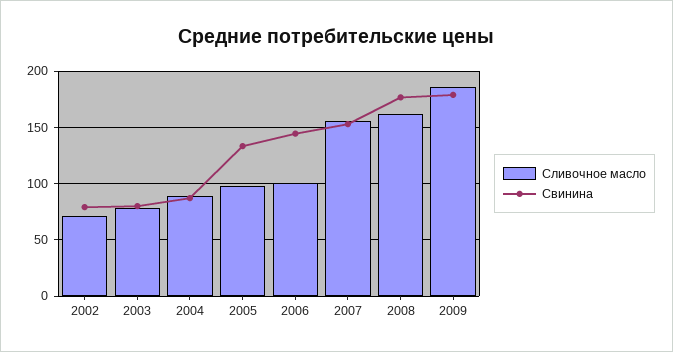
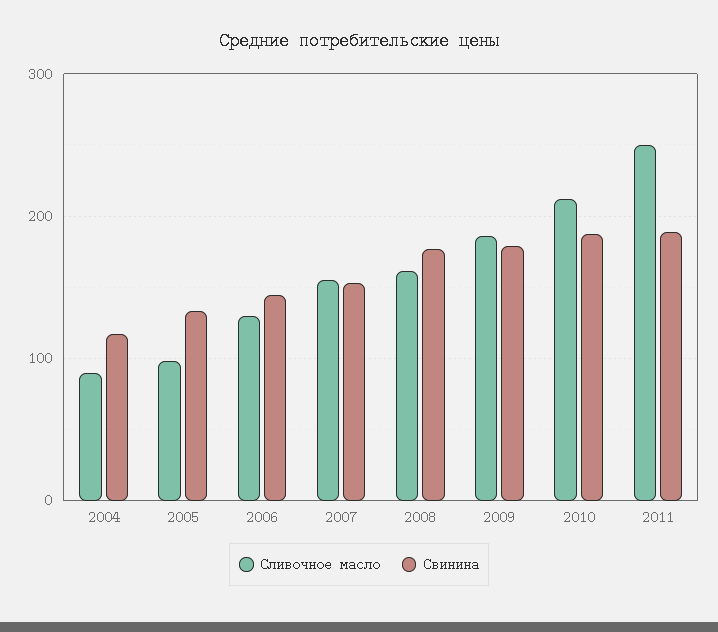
Сливочное масло, 2002: 70 -> none
Свинина, 2002: 80 -> none
Сливочное масло, 2003: 80 -> none
Свинина, 2003: 80 -> none
Свинина, 2004: 90 -> 120
Сливочное масло, 2006: 100 -> 130
Сливочное масло, 2010: none -> 210
Свинина, 2010: none -> 190
Сливочное масло, 2011: none -> 250
Свинина, 2011: none -> 190

